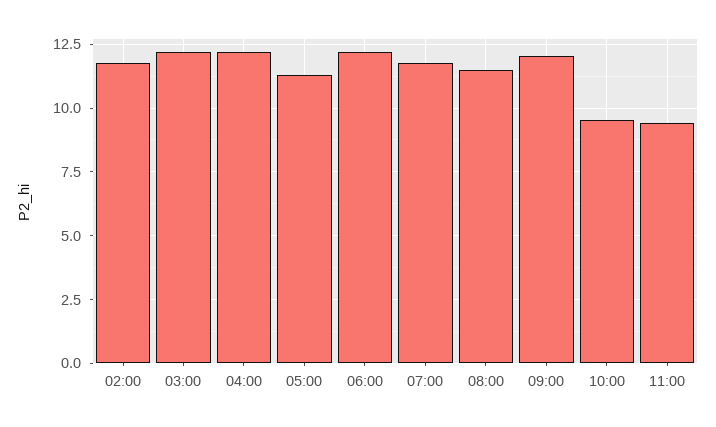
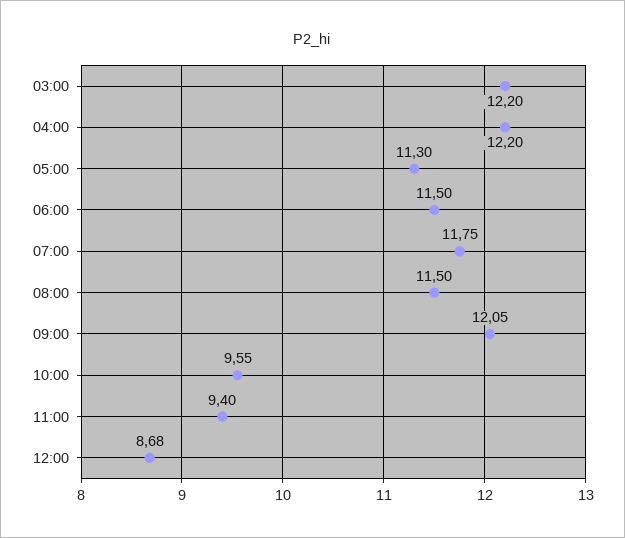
02:00: 11.75 -> none
06:00: 12.25 -> 11.5
12:00: none -> 8.68

